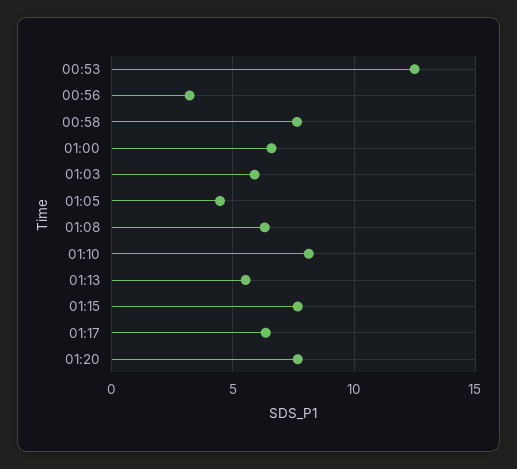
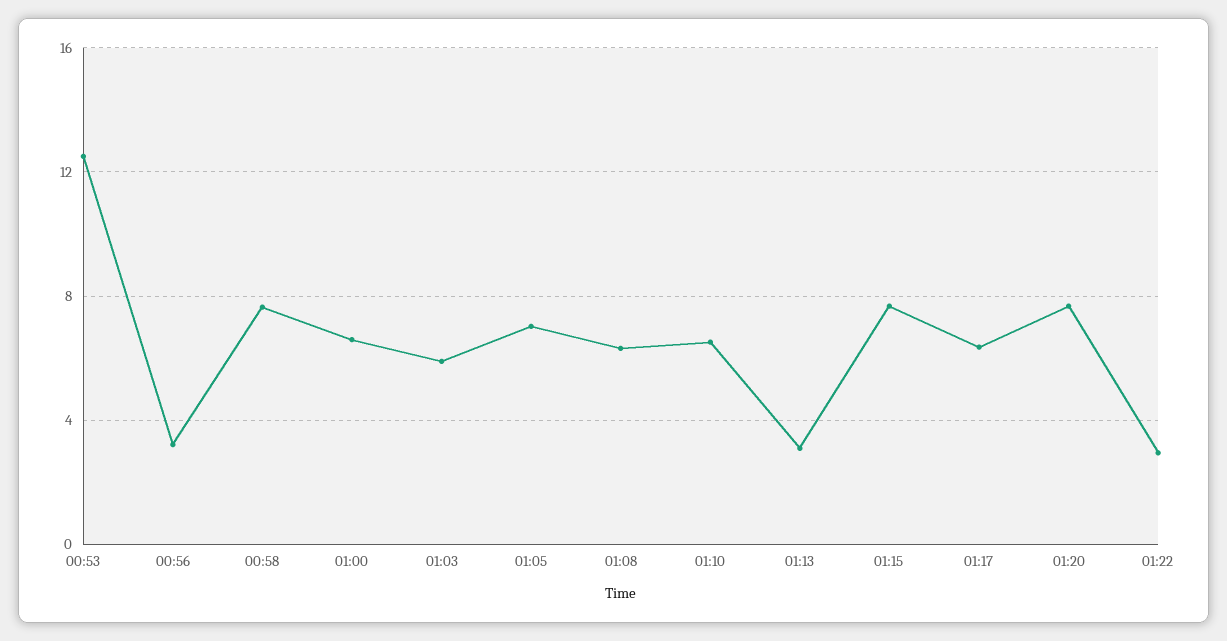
01:05: 4.5 -> 7
01:10: 8 -> 6.5
01:13: 5.5 -> 3
01:22: none -> 3

